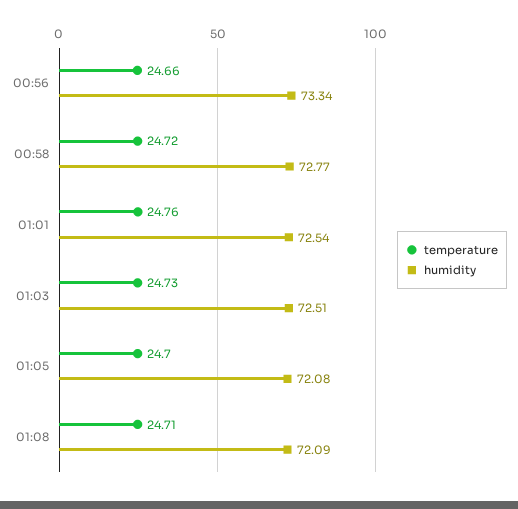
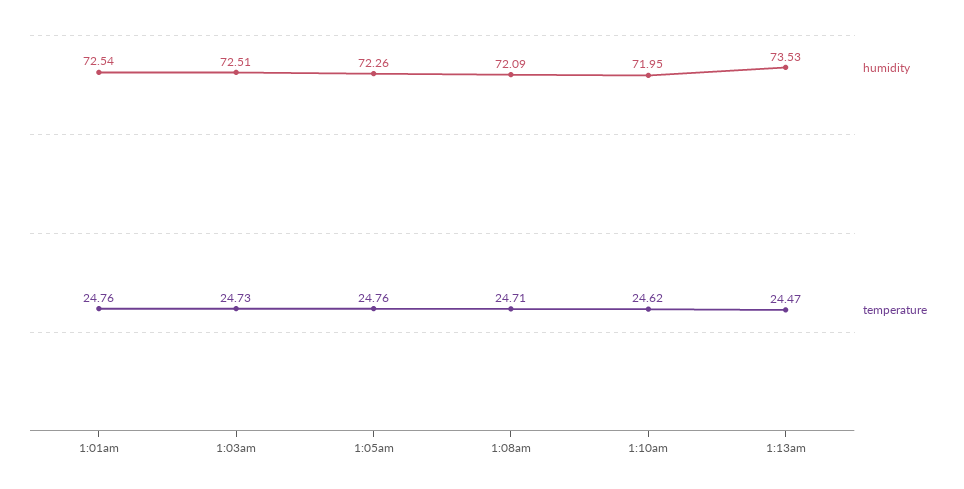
temperature, 00:56: 24.66 -> none
humidity, 00:56: 73.34 -> none
temperature, 00:58: 24.72 -> none
humidity, 00:58: 72.77 -> none
temperature, 01:05: 24.7 -> 24.76
humidity, 01:05: 72.08 -> 72.26
humidity, 1:10am: none -> 71.95
temperature, 1:10am: none -> 24.62
humidity, 1:13am: none -> 73.53
temperature, 1:13am: none -> 24.47

